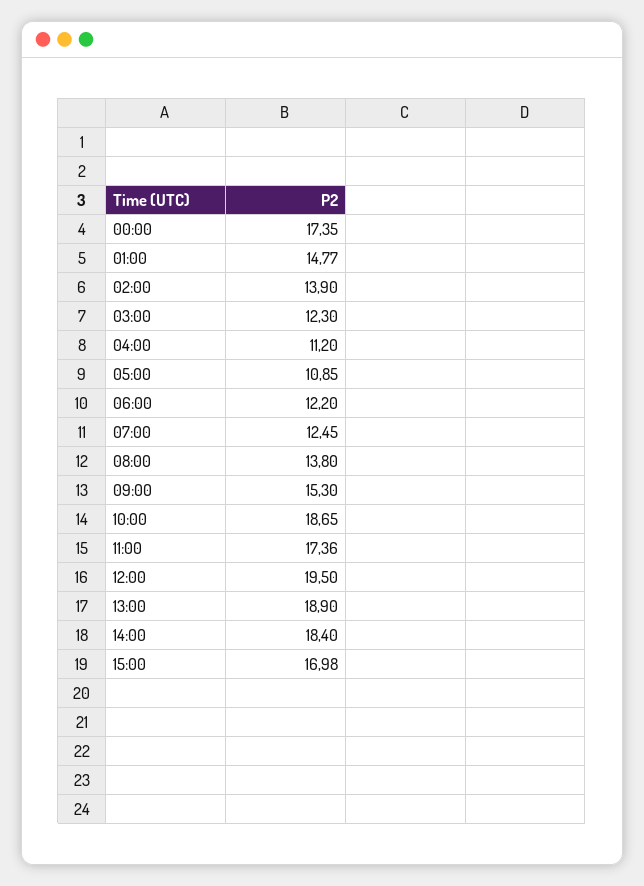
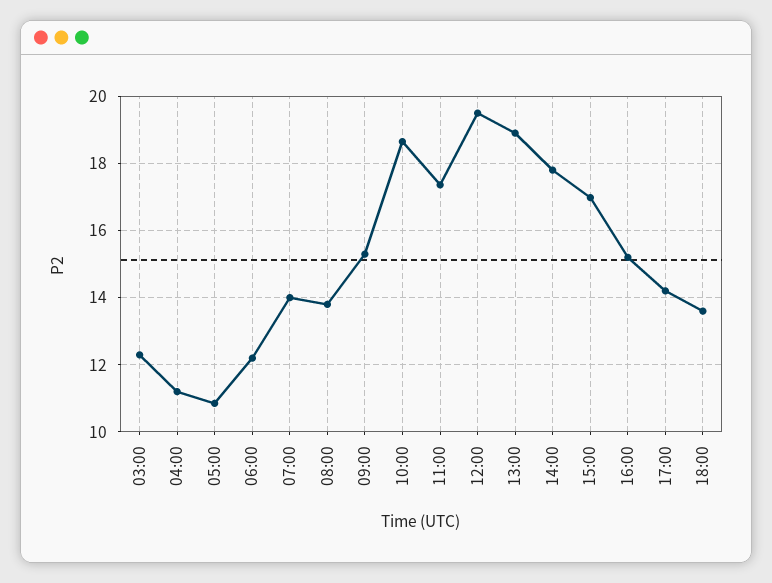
00:00: 17.35 -> none
01:00: 14.77 -> none
02:00: 13.9 -> none
07:00: 12.45 -> 14
14:00: 18.4 -> 17.8
16:00: none -> 15.2
17:00: none -> 14.2
18:00: none -> 13.6

